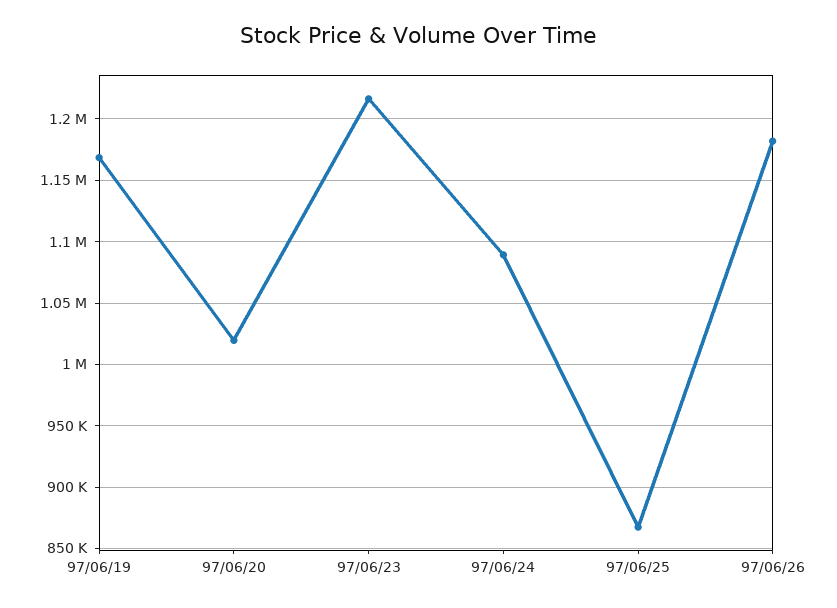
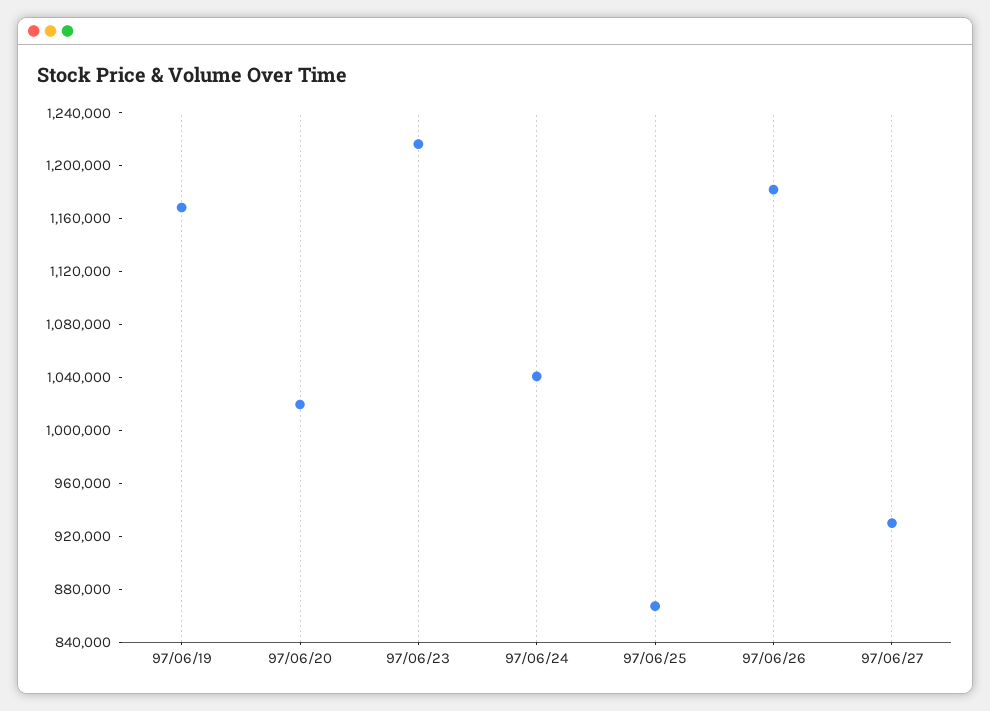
97/06/24: 1090000 -> 1040000
97/06/27: none -> 930000

